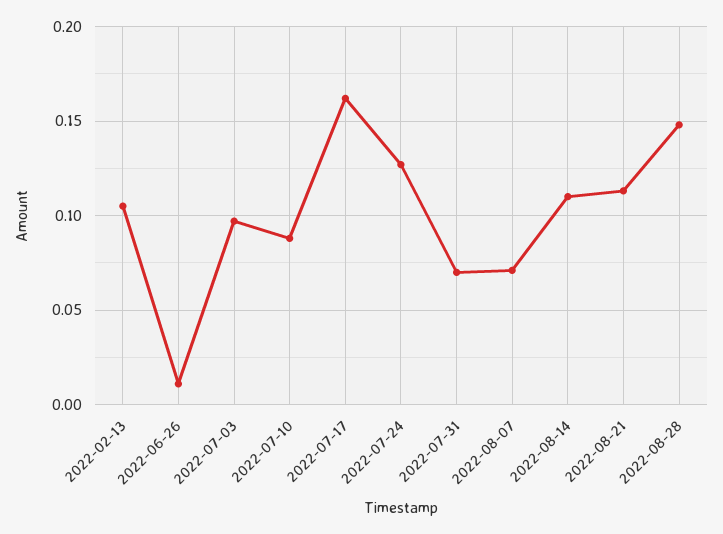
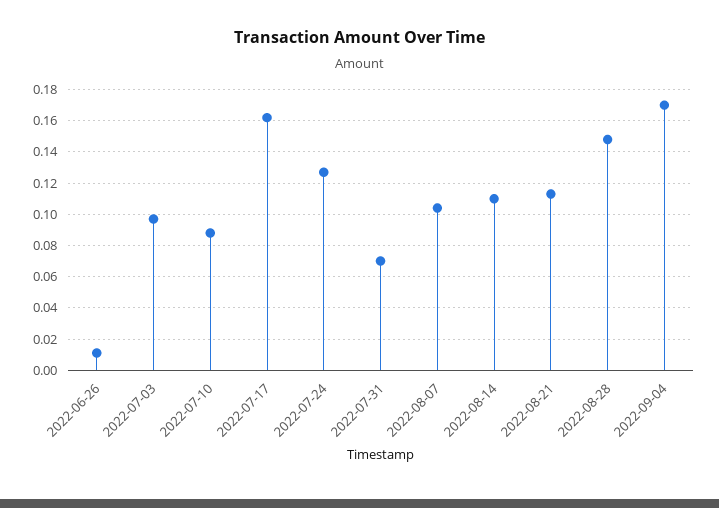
2022-02-13: 0.105 -> none
2022-08-07: 0.07 -> 0.105
2022-09-04: none -> 0.17

